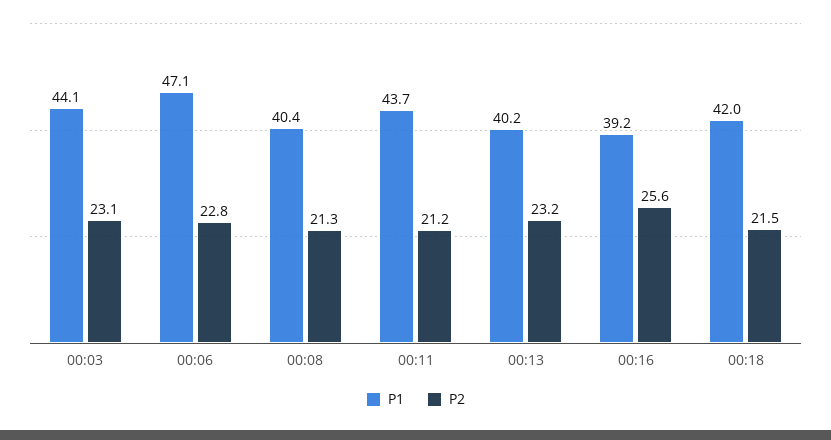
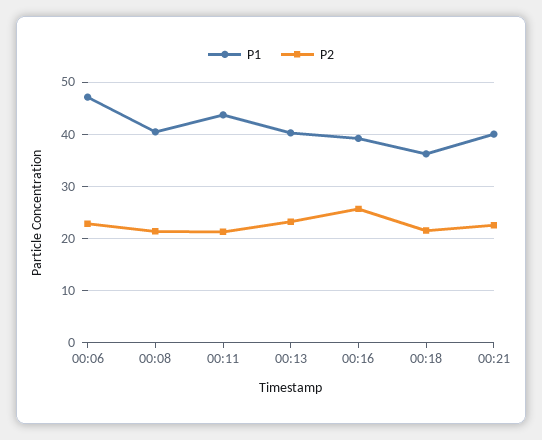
P1, 00:03: 44.1 -> none
P2, 00:03: 23.1 -> none
P1, 00:18: 42 -> 36
P1, 00:21: none -> 40
P2, 00:21: none -> 22

